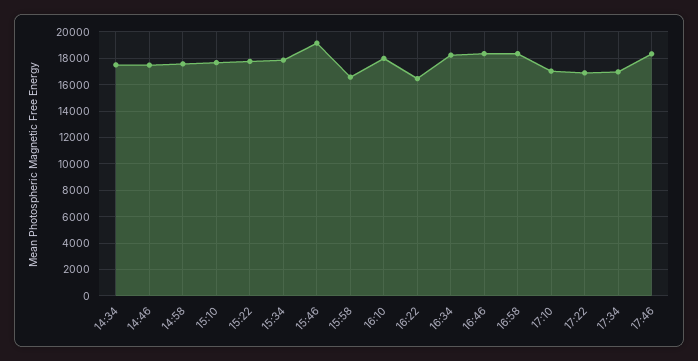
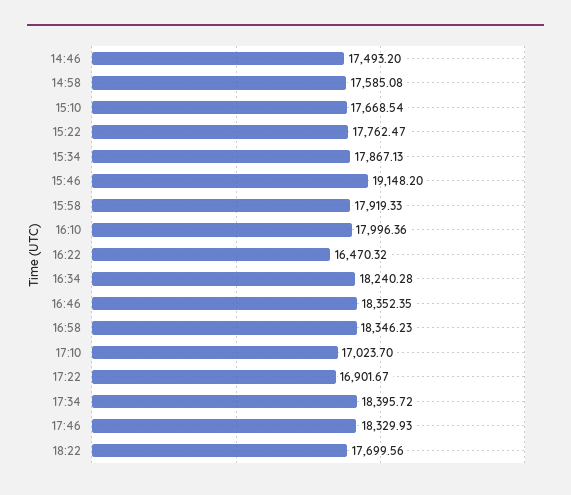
14:34: 17500 -> none
15:58: 16500 -> 17919.33
17:34: 17000 -> 18395.72
18:22: none -> 17699.56

